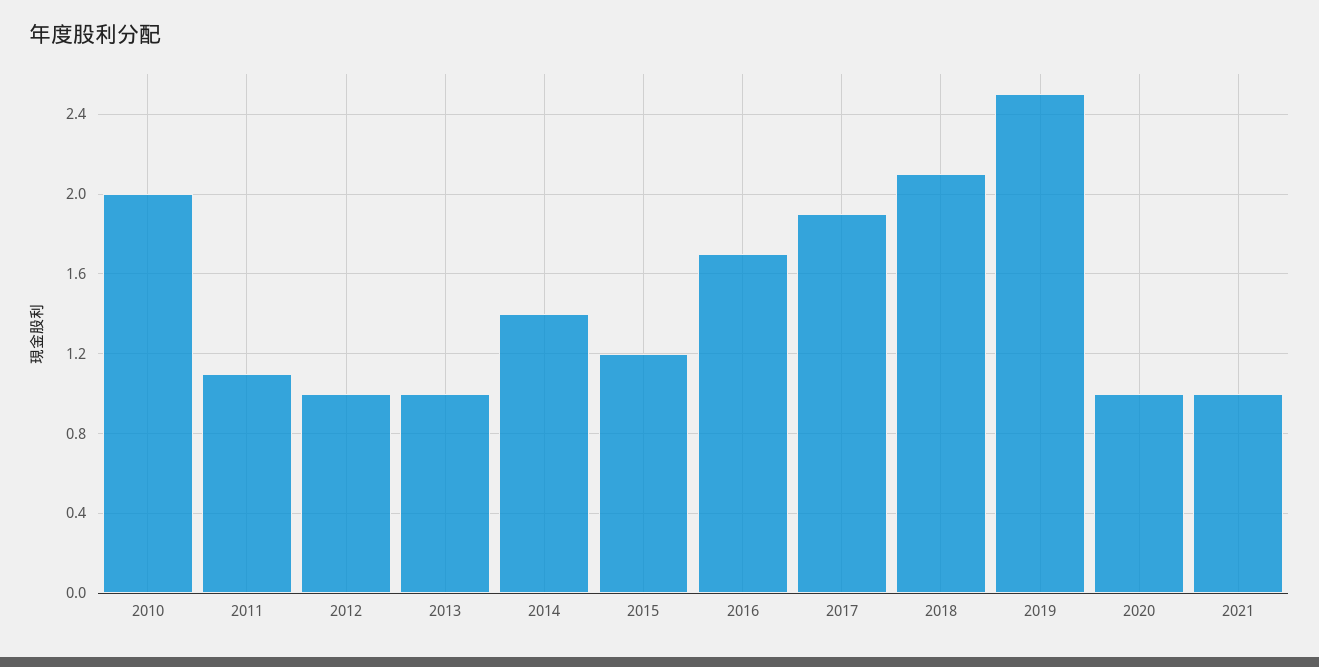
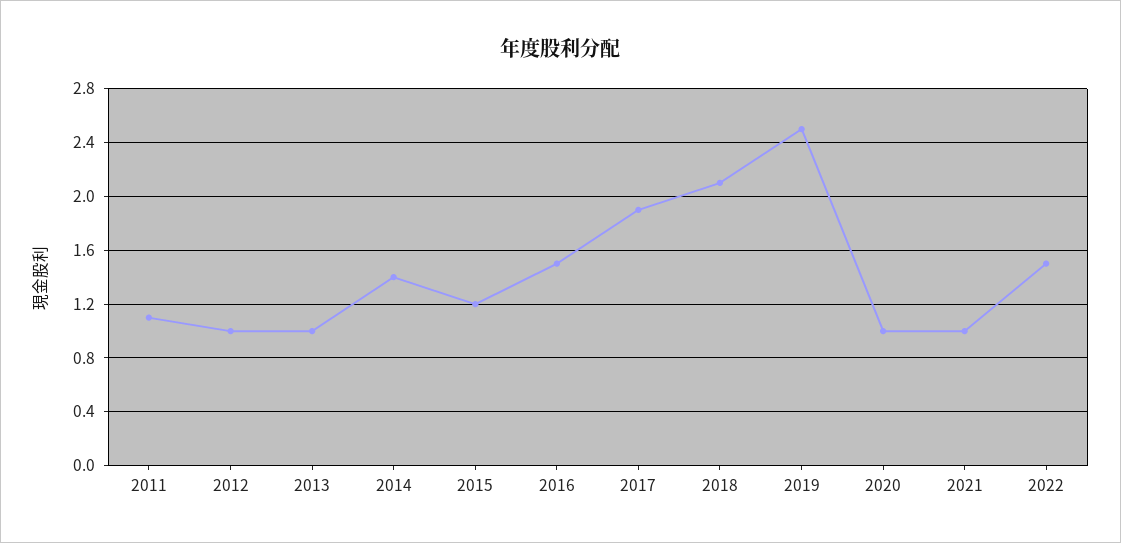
2010: 2 -> none
2016: 1.7 -> 1.5
2022: none -> 1.5

